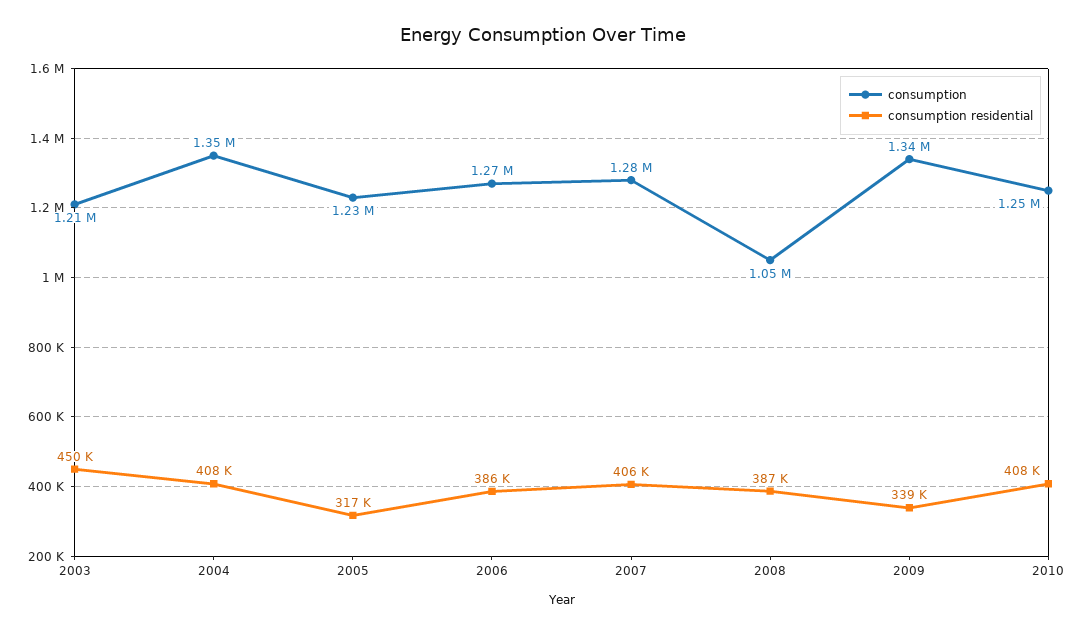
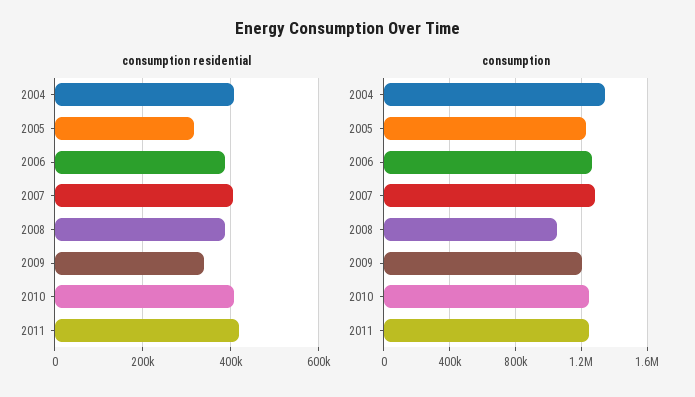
consumption, 2003: 1210000 -> none
consumption residential, 2003: 450000 -> none
consumption, 2009: 1340000 -> 1200000
consumption residential, 2011: none -> 420000
consumption, 2011: none -> 1250000

